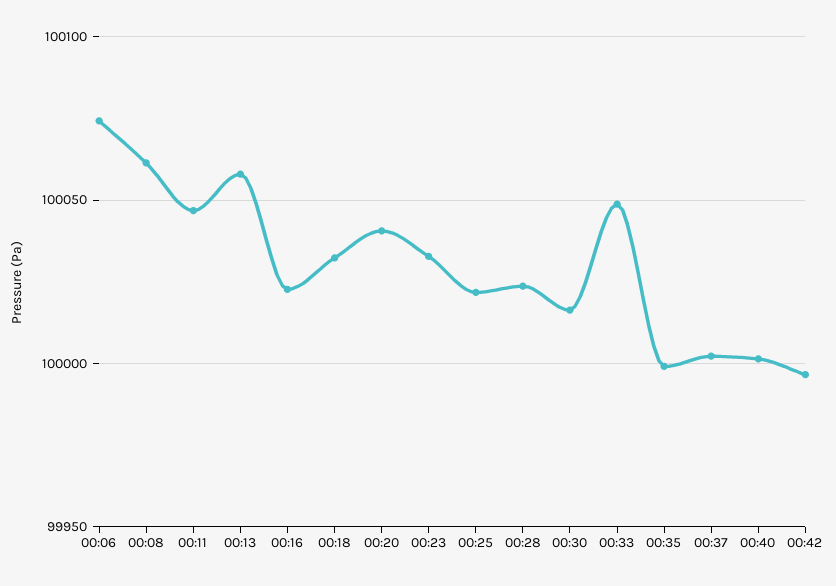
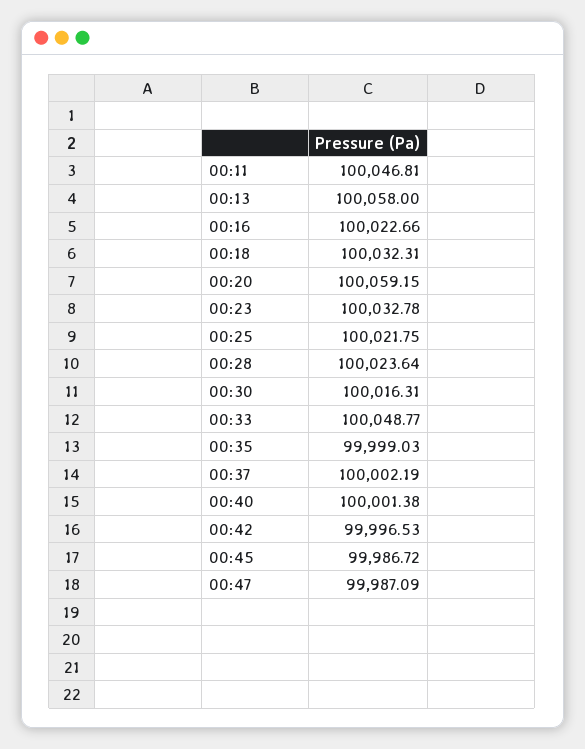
00:06: 100075 -> none
00:08: 100060 -> none
00:20: 100040 -> 100059.15
00:45: none -> 99986.72
00:47: none -> 99987.09

